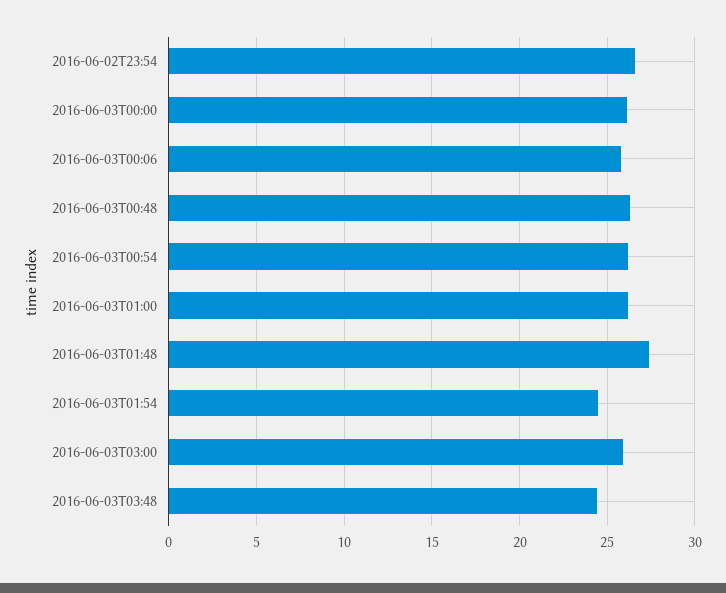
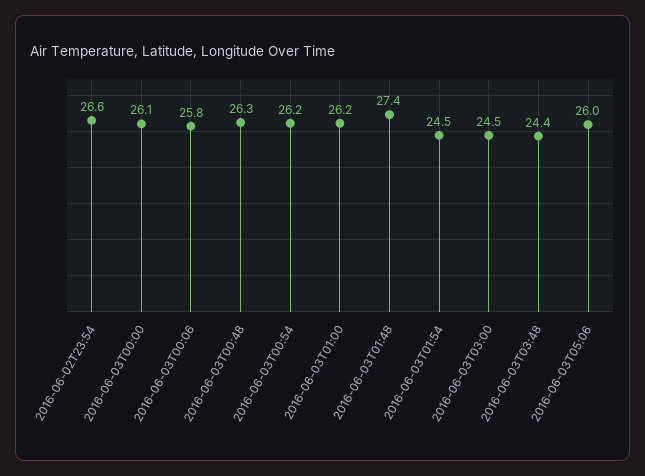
2016-06-03T03:00: 26 -> 24.5
2016-06-03T05:06: none -> 26

